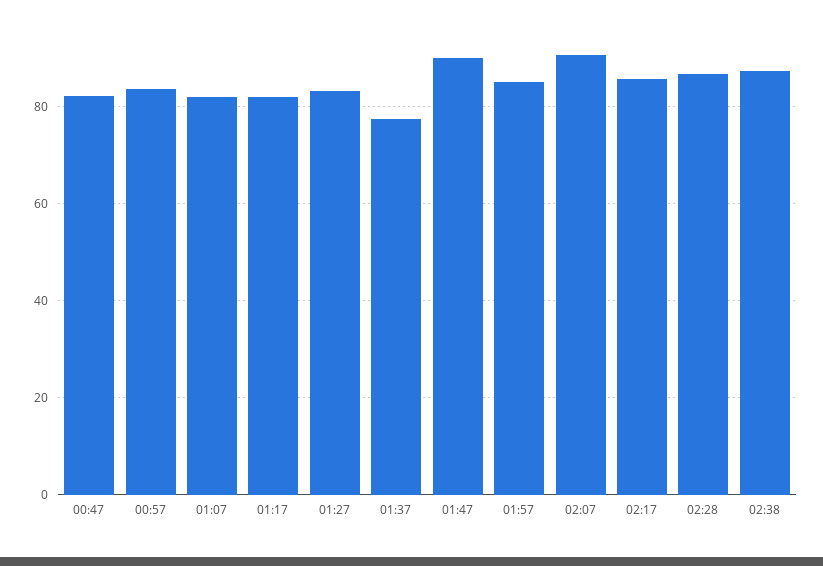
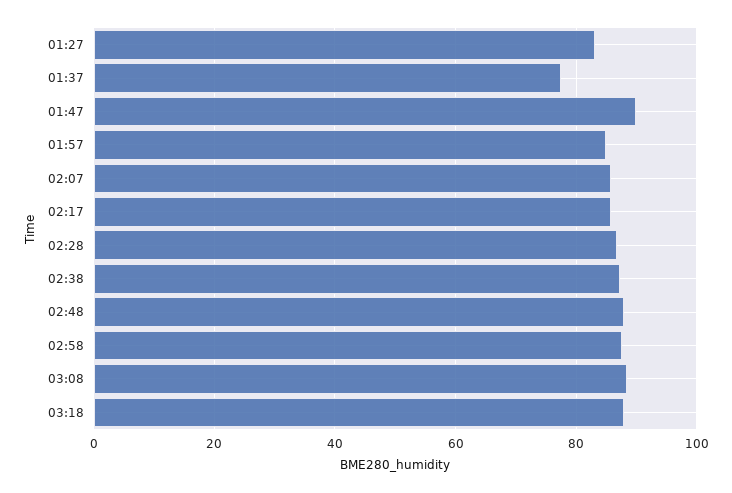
00:47: 82 -> none
00:57: 84 -> none
01:07: 82 -> none
01:17: 82 -> none
02:07: 90 -> 86
02:48: none -> 88
02:58: none -> 88
03:08: none -> 88
03:18: none -> 88

